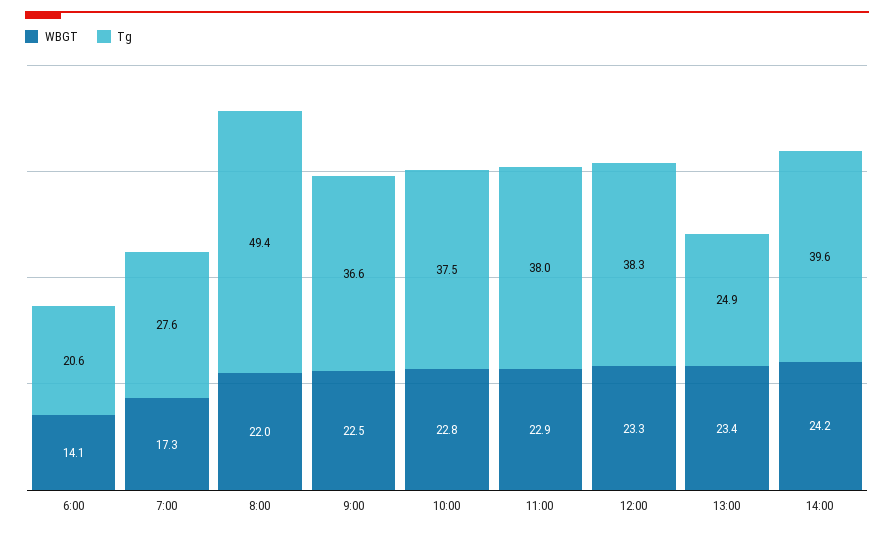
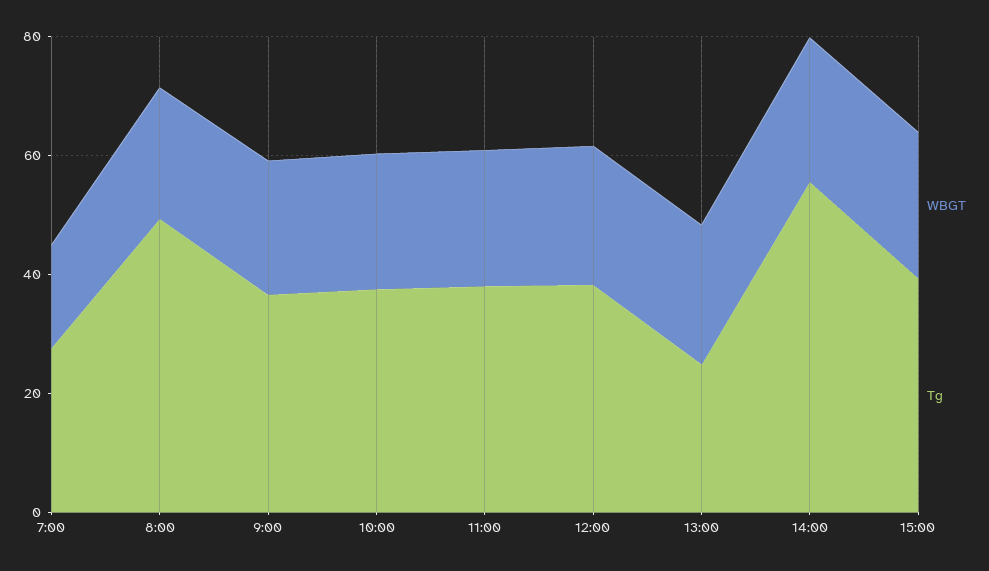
WBGT, 6:00: 14.1 -> none
Tg, 6:00: 20.6 -> none
Tg, 14:00: 39.6 -> 55
WBGT, 15:00: none -> 25
Tg, 15:00: none -> 40

